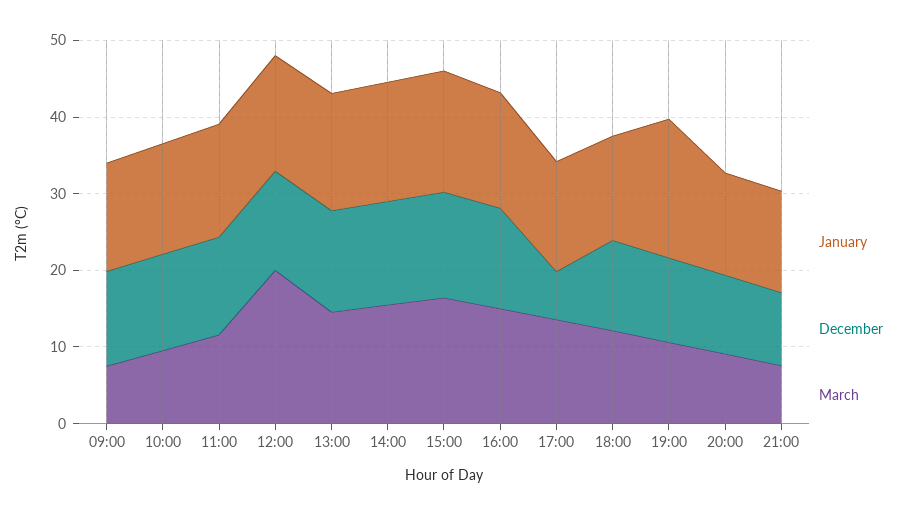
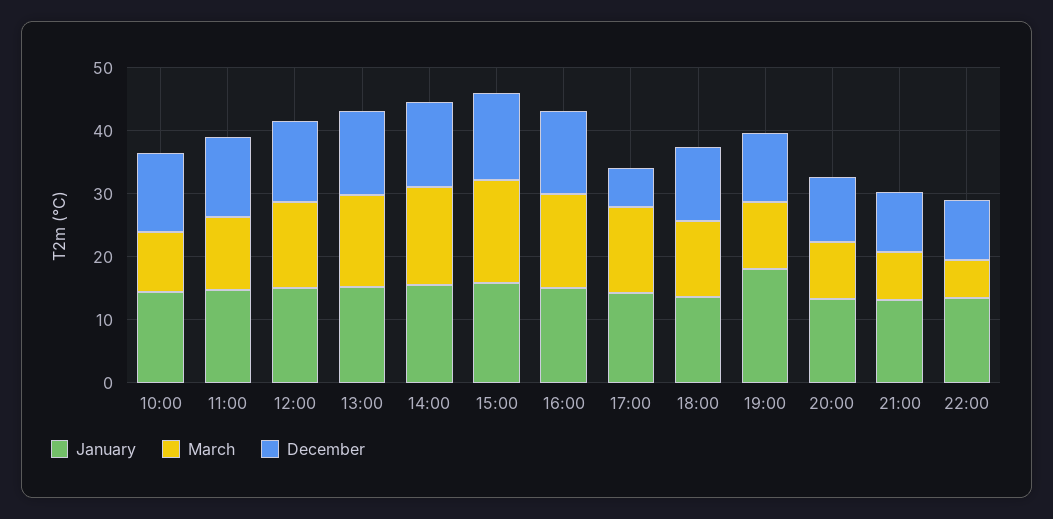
January, 09:00: 14 -> none
December, 09:00: 12 -> none
March, 09:00: 8 -> none
March, 12:00: 20 -> 14
January, 22:00: none -> 14
March, 22:00: none -> 6
December, 22:00: none -> 10

